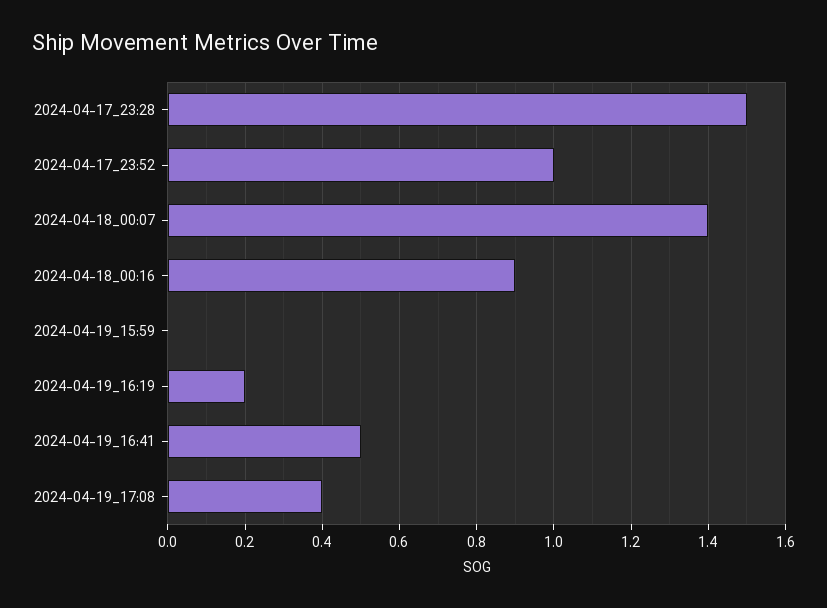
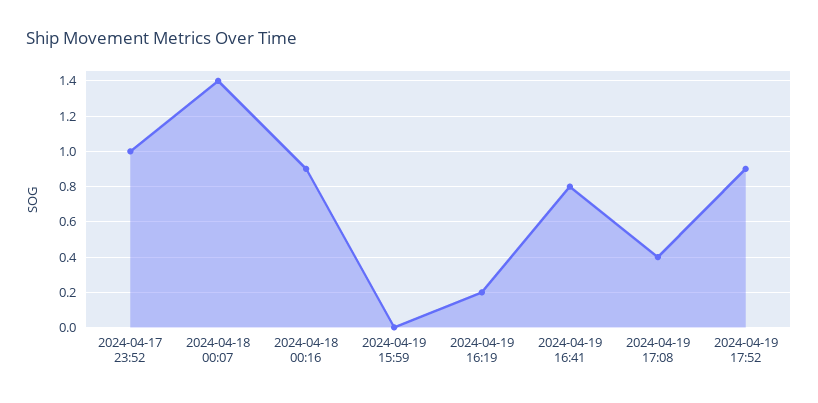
2024-04-17_23:28: 1.5 -> none
2024-04-19_16:41: 0.5 -> 0.8
2024-04-19 17:52: none -> 0.9

